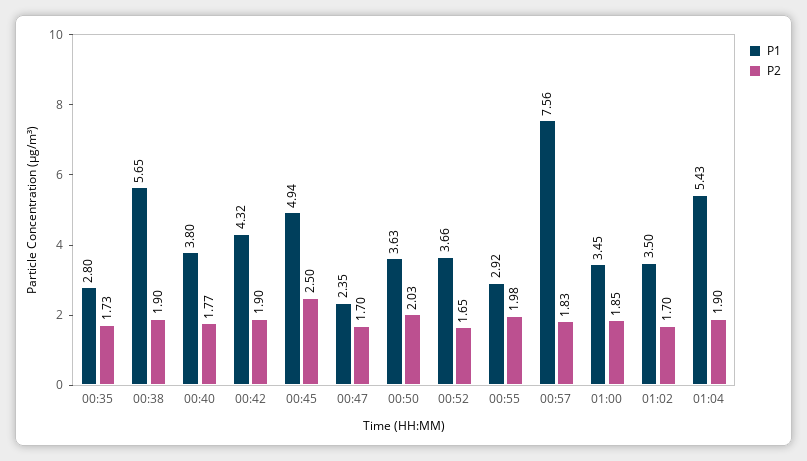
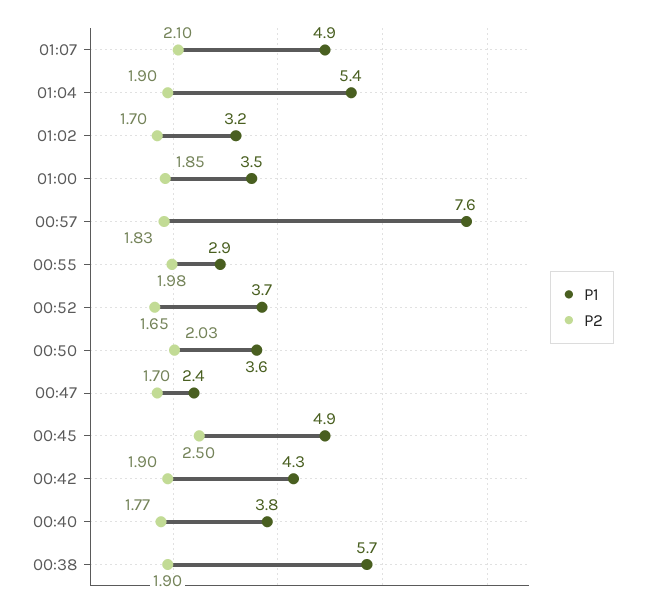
P1, 00:35: 2.8 -> none
P2, 00:35: 1.73 -> none
P1, 01:02: 3.5 -> 3.2
P1, 01:07: none -> 4.9
P2, 01:07: none -> 2.1

